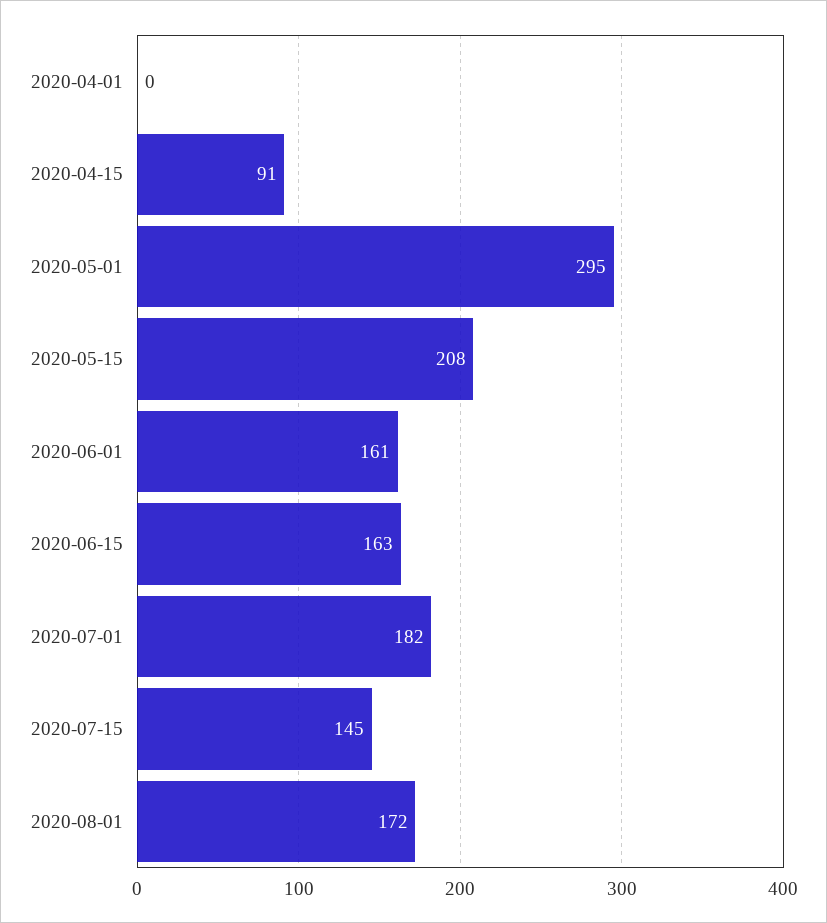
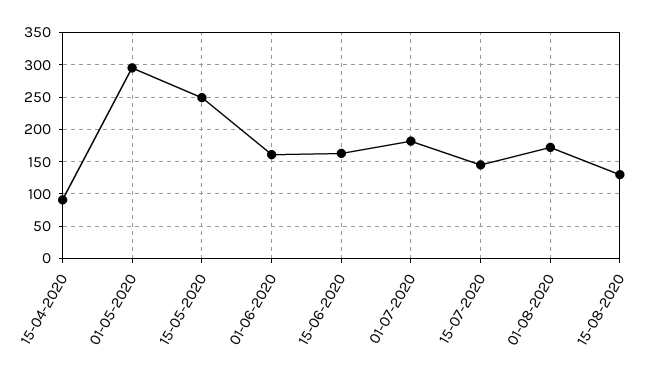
2020-04-01: 0 -> none
2020-05-15: 208 -> 250
15-08-2020: none -> 130

